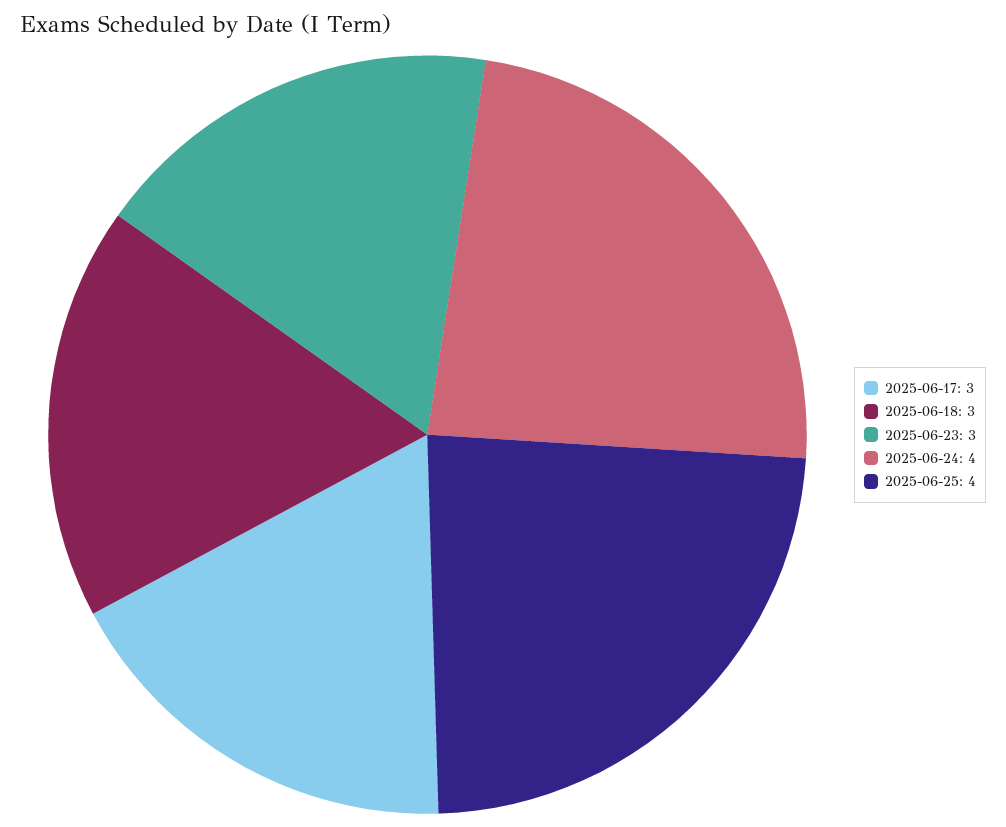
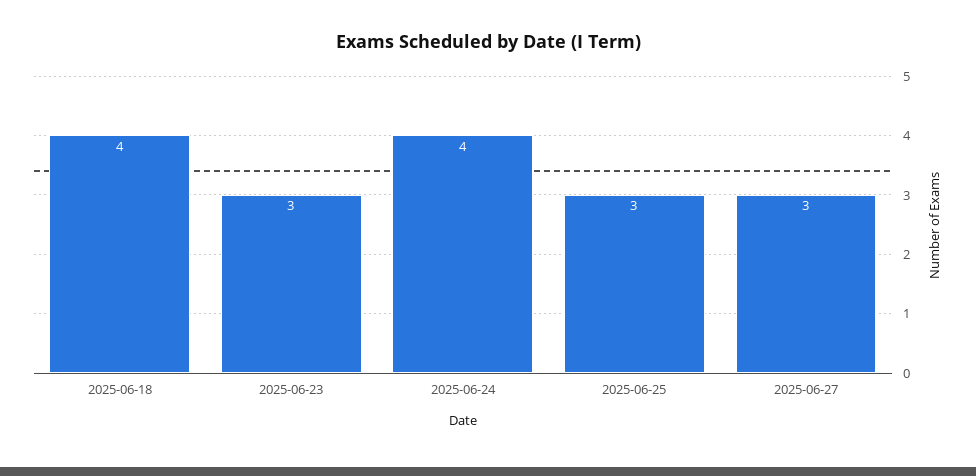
2025-06-17: 3 -> none
2025-06-18: 3 -> 4
2025-06-25: 4 -> 3
2025-06-27: none -> 3

